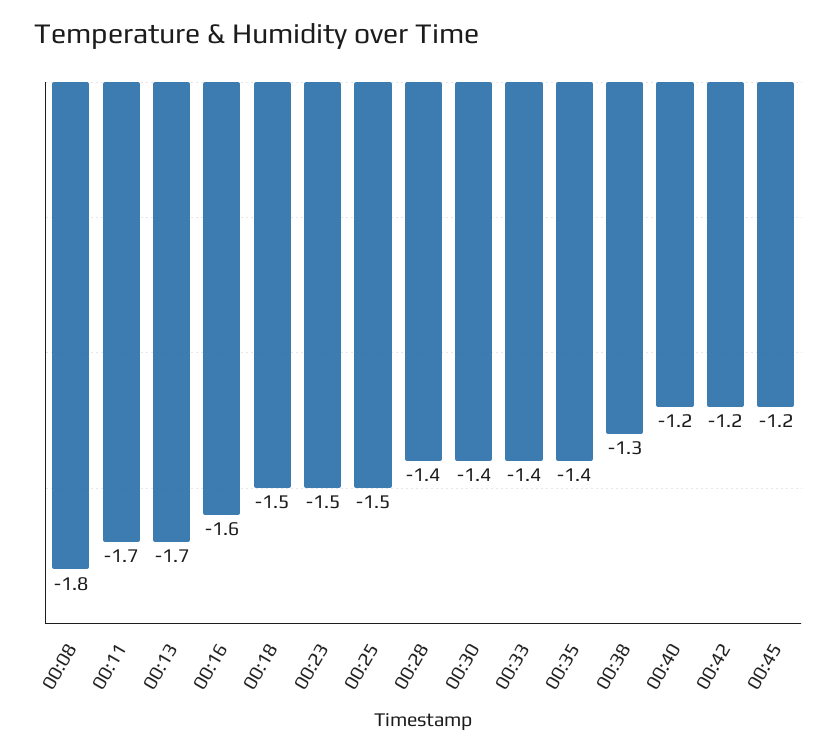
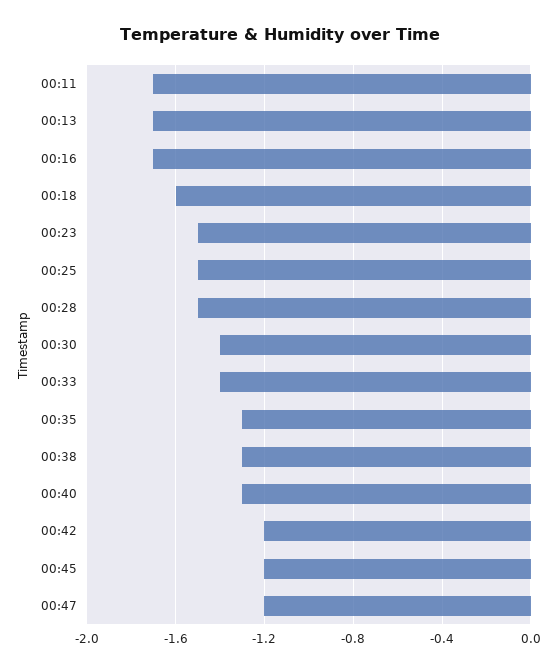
00:08: -1.8 -> none
00:16: -1.6 -> -1.7
00:18: -1.5 -> -1.6
00:28: -1.4 -> -1.5
00:35: -1.4 -> -1.3
00:40: -1.2 -> -1.3
00:47: none -> -1.2

